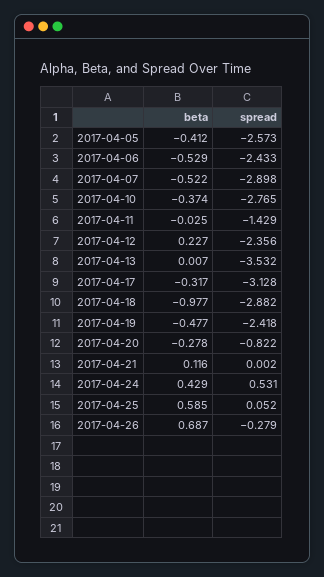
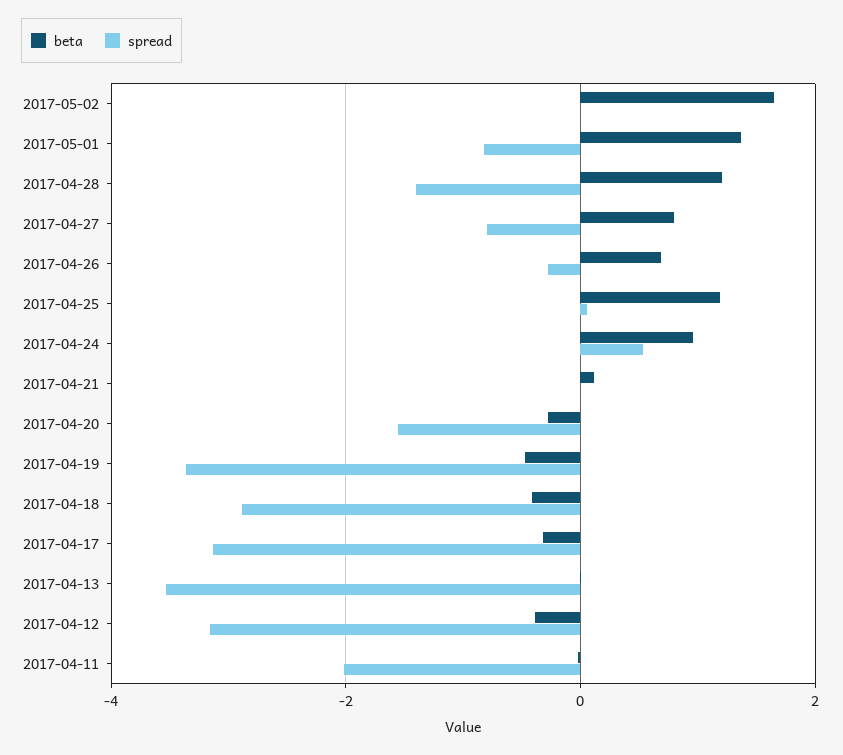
beta, 2017-04-05: -0.412 -> none
spread, 2017-04-05: -2.573 -> none
beta, 2017-04-06: -0.529 -> none
spread, 2017-04-06: -2.433 -> none
beta, 2017-04-07: -0.522 -> none
spread, 2017-04-07: -2.898 -> none
beta, 2017-04-10: -0.374 -> none
spread, 2017-04-10: -2.765 -> none
spread, 2017-04-11: -1.429 -> -2
beta, 2017-04-12: 0.227 -> -0.4
spread, 2017-04-12: -2.356 -> -3.2
beta, 2017-04-18: -0.977 -> -0.4
spread, 2017-04-19: -2.418 -> -3.4
spread, 2017-04-20: -0.822 -> -1.6
beta, 2017-04-24: 0.429 -> 1
beta, 2017-04-25: 0.585 -> 1.2
beta, 2017-05-02: none -> 1.6
spread, 2017-05-02: none -> 0
beta, 2017-05-01: none -> 1.4
spread, 2017-05-01: none -> -0.8
beta, 2017-04-28: none -> 1.2
spread, 2017-04-28: none -> -1.4
beta, 2017-04-27: none -> 0.8
spread, 2017-04-27: none -> -0.8

